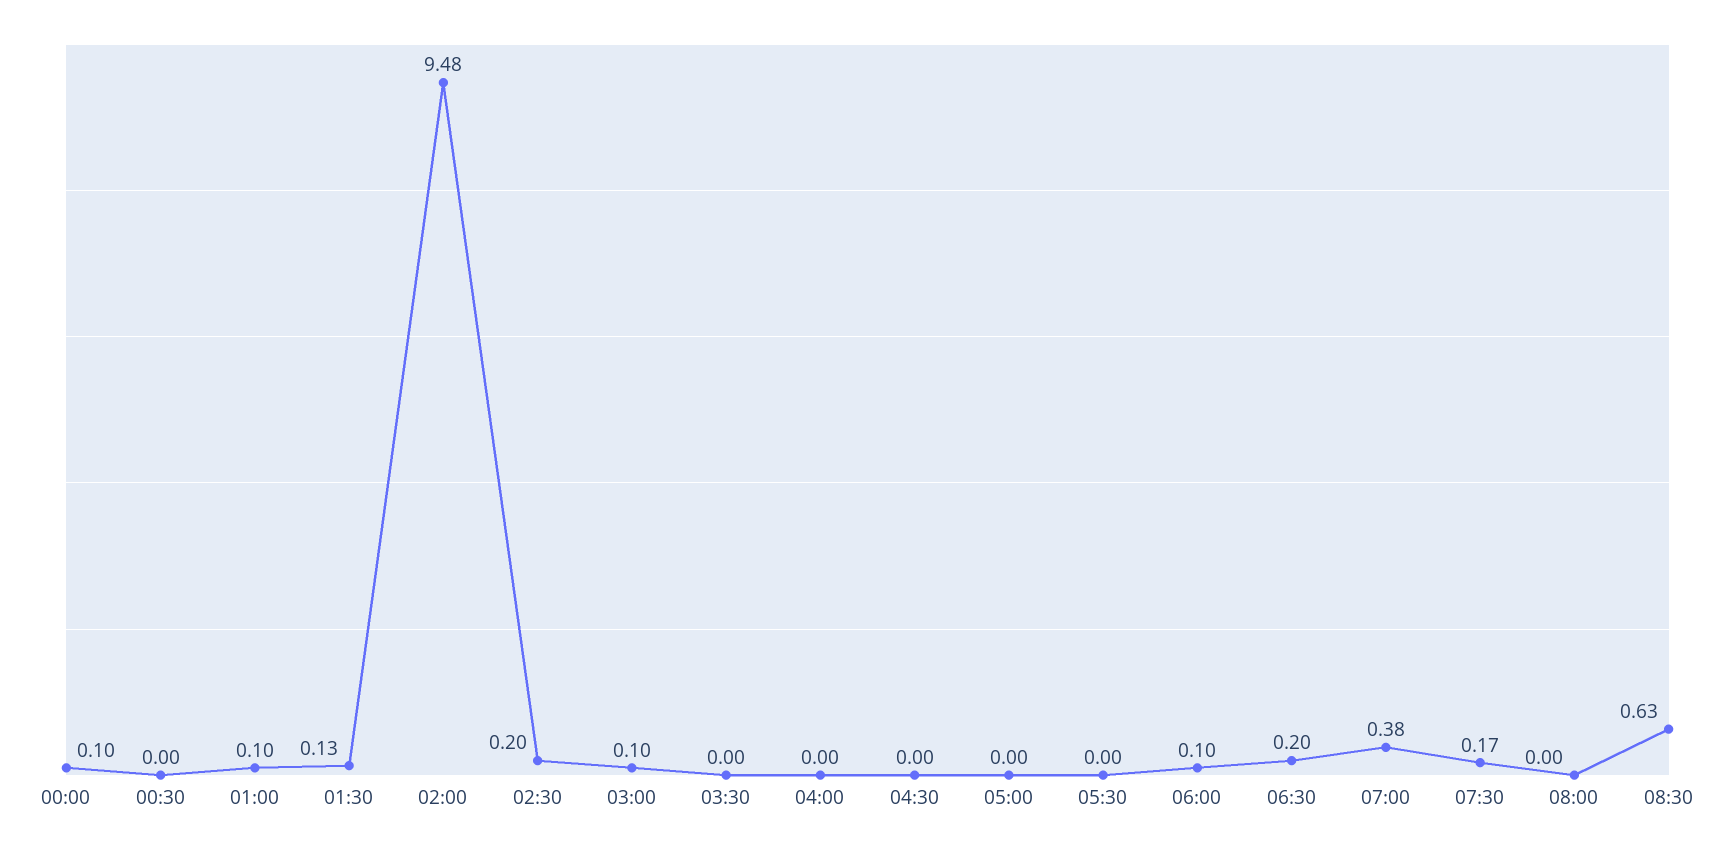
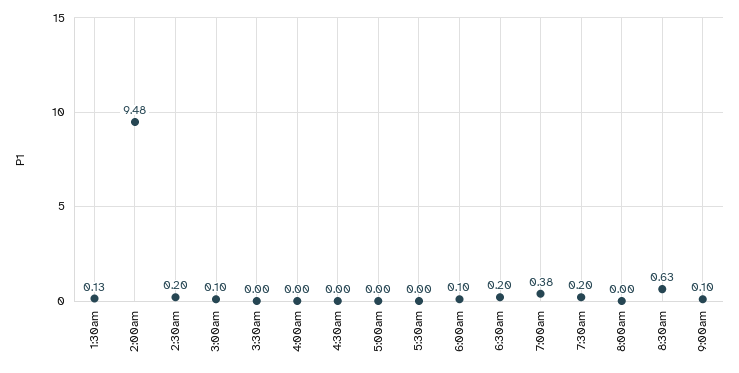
00:00: 0.1 -> none
00:30: 0 -> none
01:00: 0.1 -> none
07:30: 0.17 -> 0.2
9:00am: none -> 0.1

